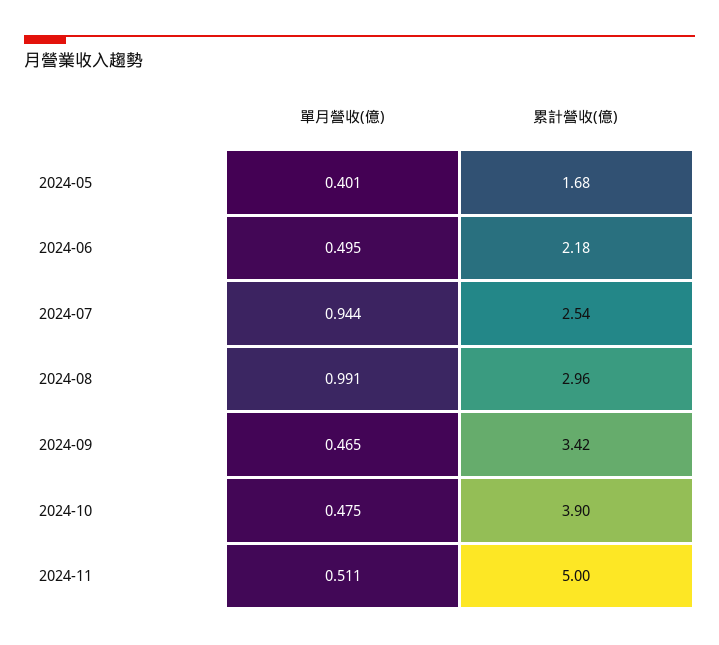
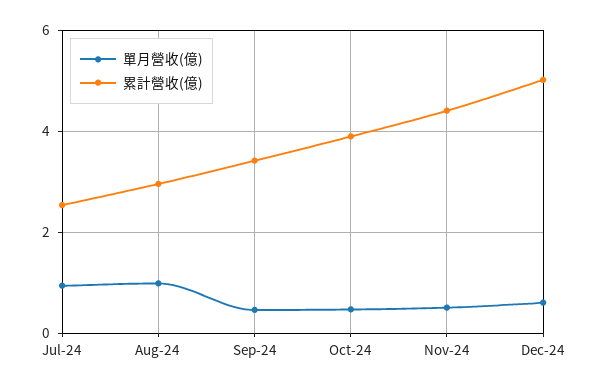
單月營收(億), 2024-05: 0.401 -> none
累計營收(億), 2024-05: 1.68 -> none
單月營收(億), 2024-06: 0.495 -> none
累計營收(億), 2024-06: 2.18 -> none
累計營收(億), 2024-11: 5 -> 4.4
單月營收(億), Dec-24: none -> 0.6
累計營收(億), Dec-24: none -> 5

